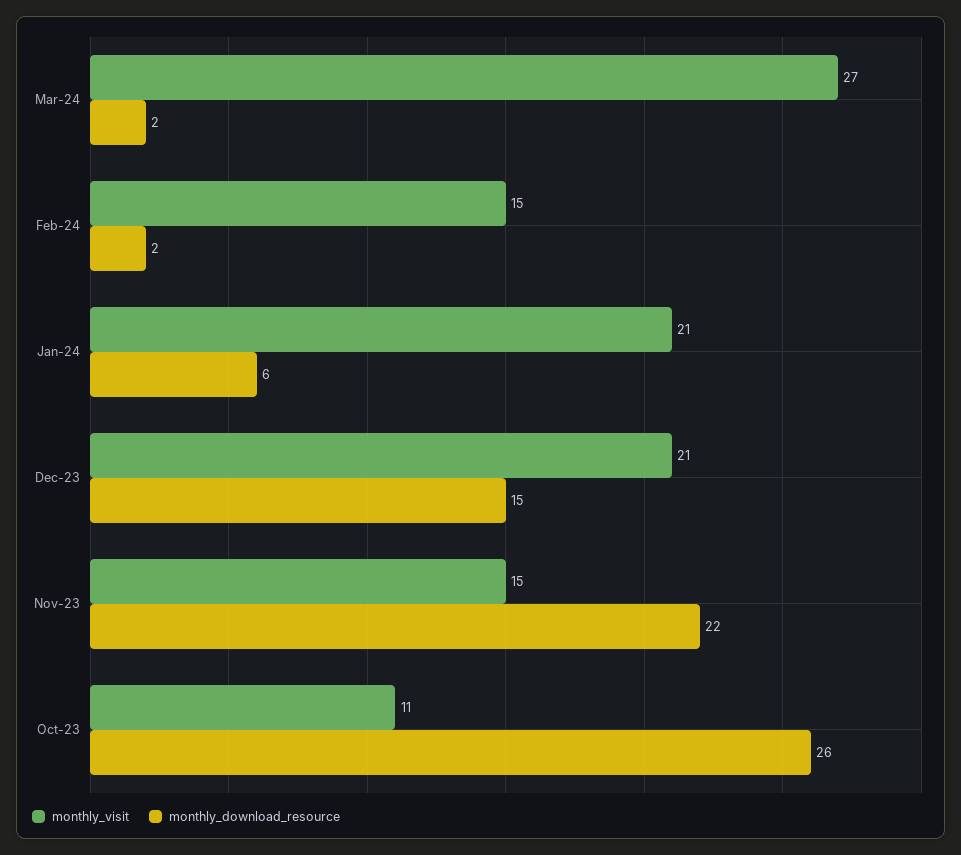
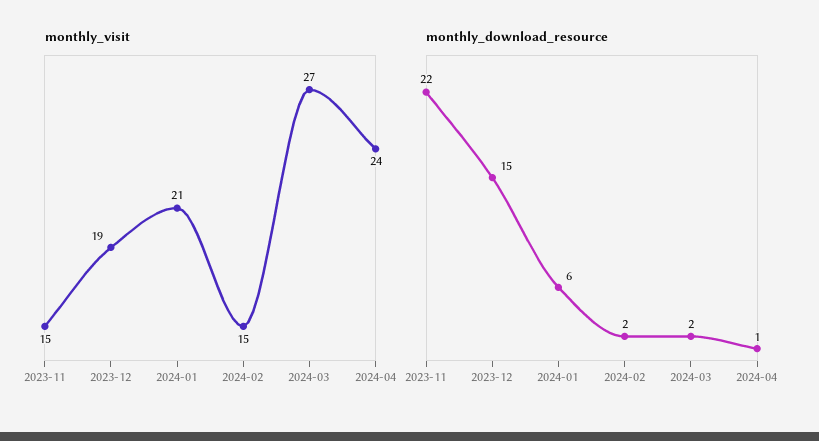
monthly_visit, Dec-23: 21 -> 19
monthly_visit, Oct-23: 11 -> none
monthly_download_resource, Oct-23: 26 -> none
monthly_visit, 2024-04: none -> 24
monthly_download_resource, 2024-04: none -> 1

